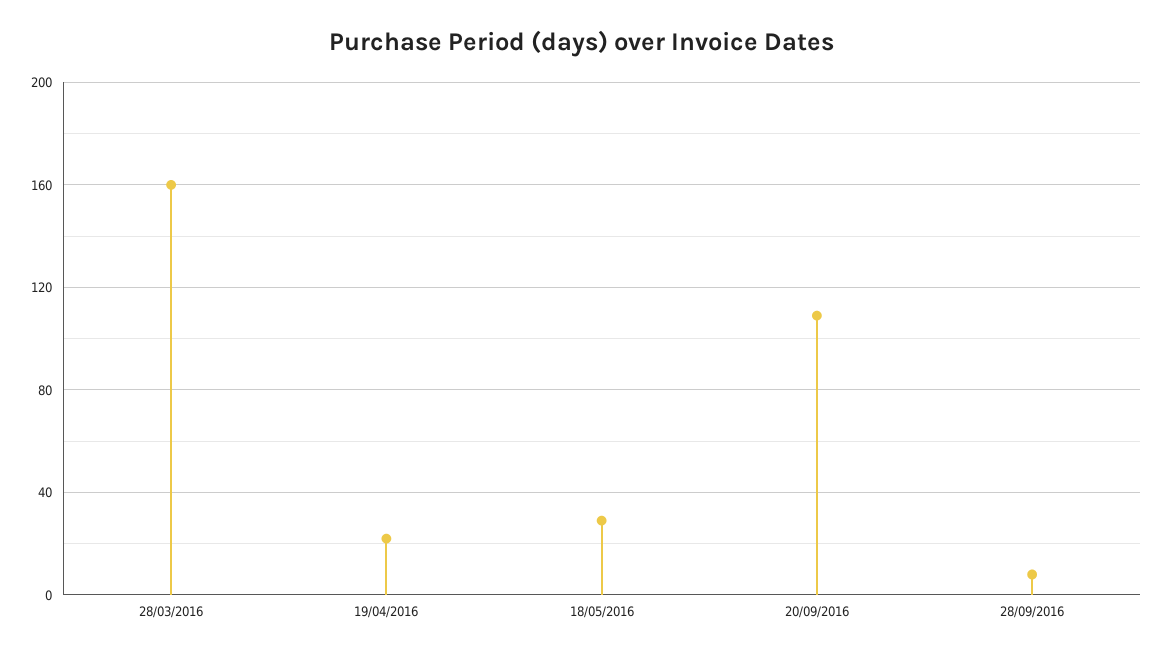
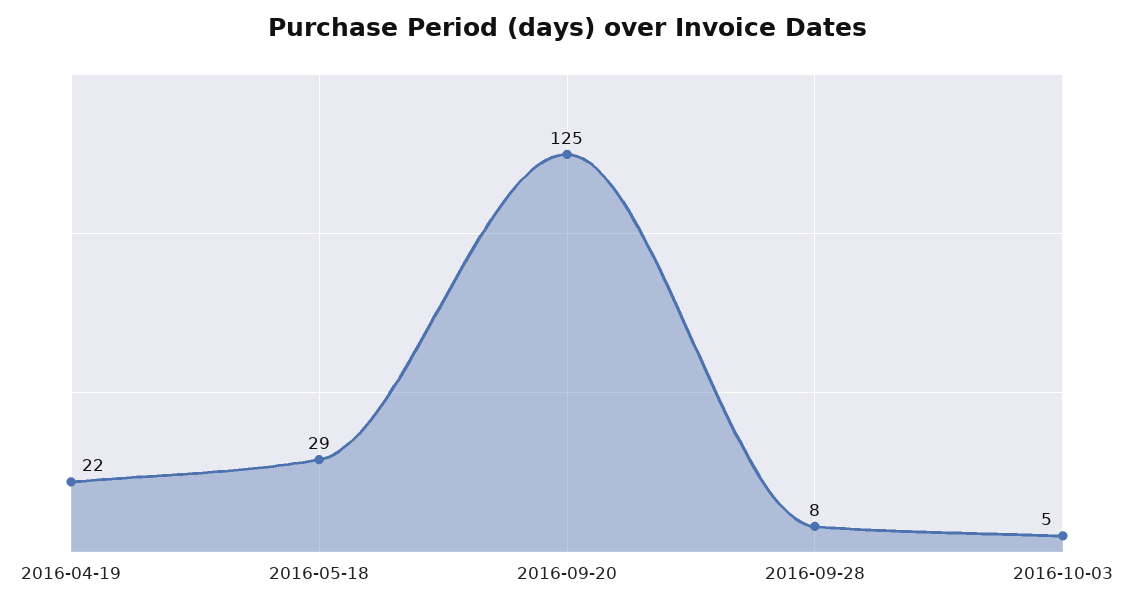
28/03/2016: 160 -> none
20/09/2016: 110 -> 125
2016-10-03: none -> 5

